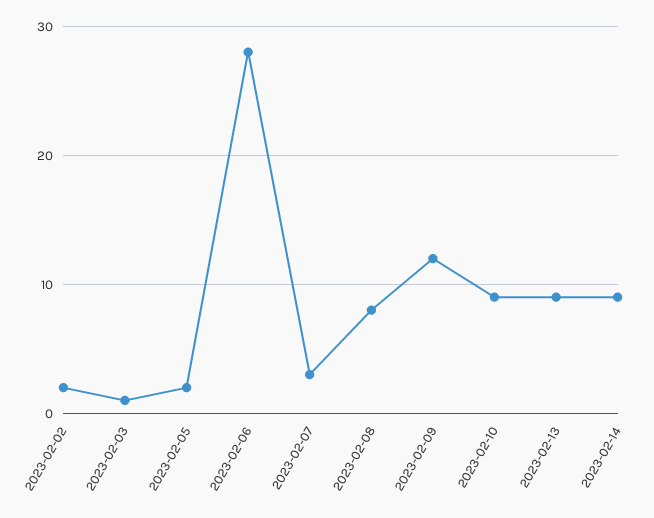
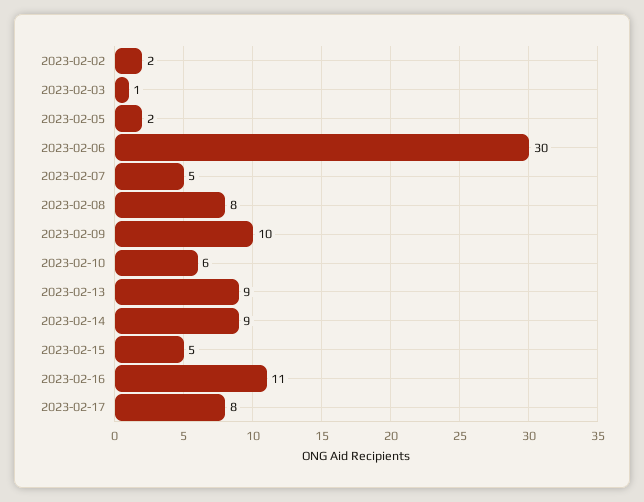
2023-02-06: 28 -> 30
2023-02-07: 3 -> 5
2023-02-09: 12 -> 10
2023-02-10: 9 -> 6
2023-02-15: none -> 5
2023-02-16: none -> 11
2023-02-17: none -> 8

